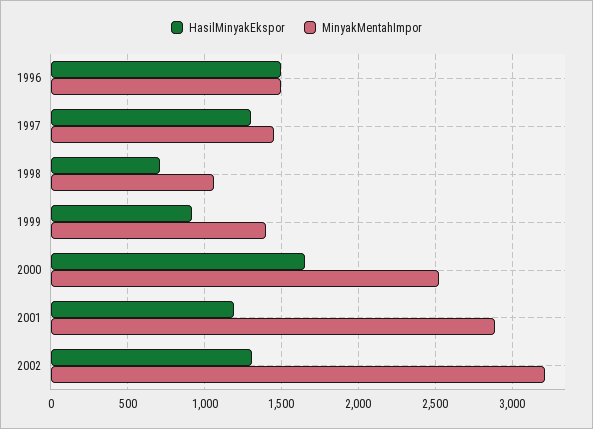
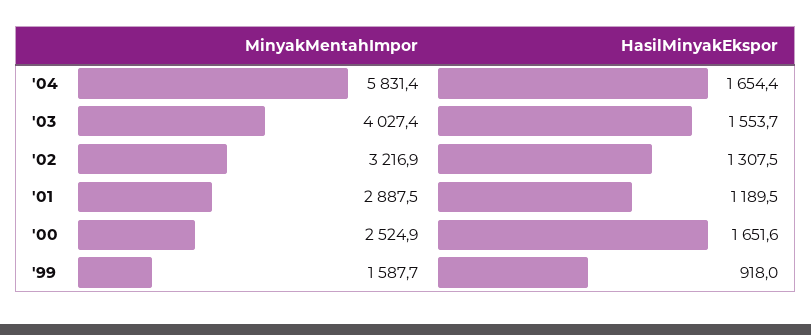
HasilMinyakEkspor, 1996: 1500 -> none
MinyakMentahImpor, 1996: 1500 -> none
HasilMinyakEkspor, 1997: 1300 -> none
MinyakMentahImpor, 1997: 1450 -> none
HasilMinyakEkspor, 1998: 700 -> none
MinyakMentahImpor, 1998: 1050 -> none
MinyakMentahImpor, 1999: 1400 -> 1587.7
MinyakMentahImpor, '04: none -> 5831.4
HasilMinyakEkspor, '04: none -> 1654.4
MinyakMentahImpor, '03: none -> 4027.4
HasilMinyakEkspor, '03: none -> 1553.7

